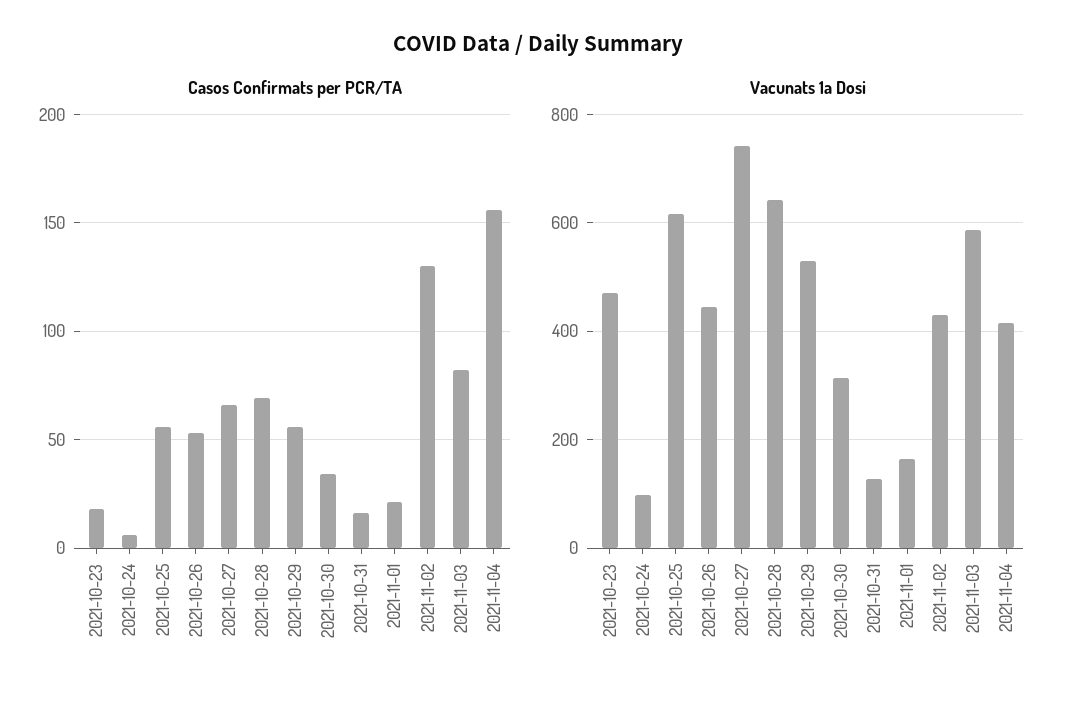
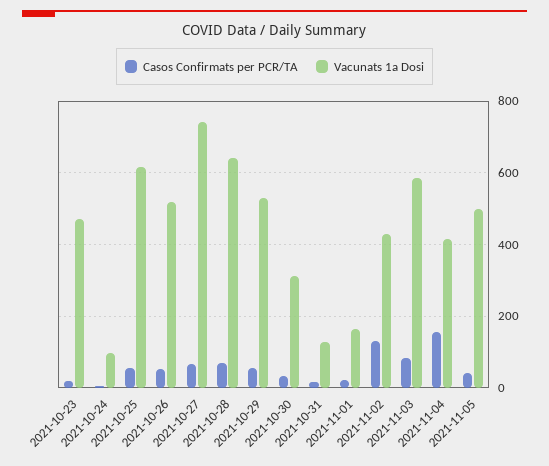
Vacunats 1a Dosi, 2021-10-26: 440 -> 520
Casos Confirmats per PCR/TA, 2021-11-05: none -> 40
Vacunats 1a Dosi, 2021-11-05: none -> 500

